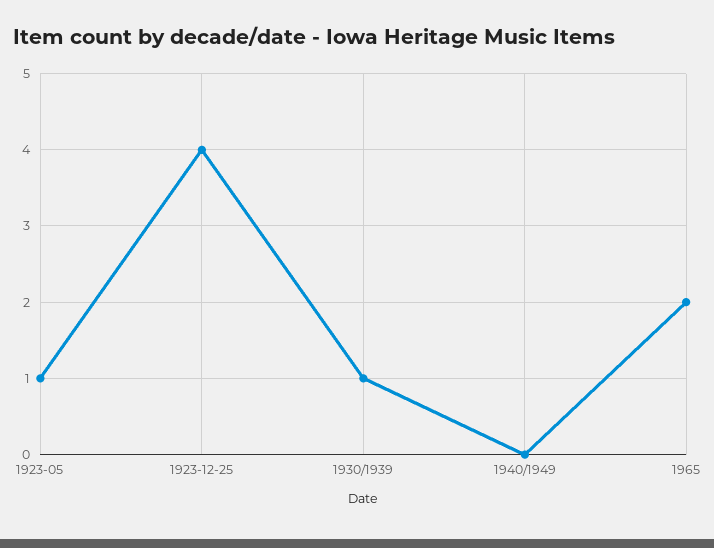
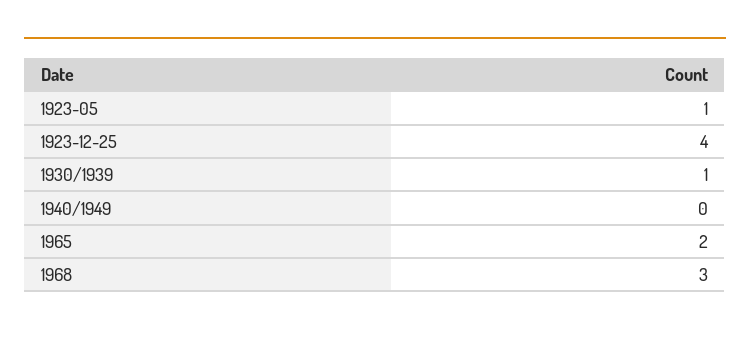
1968: none -> 3

